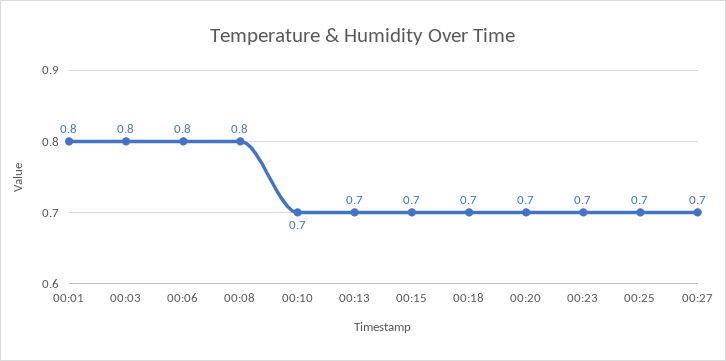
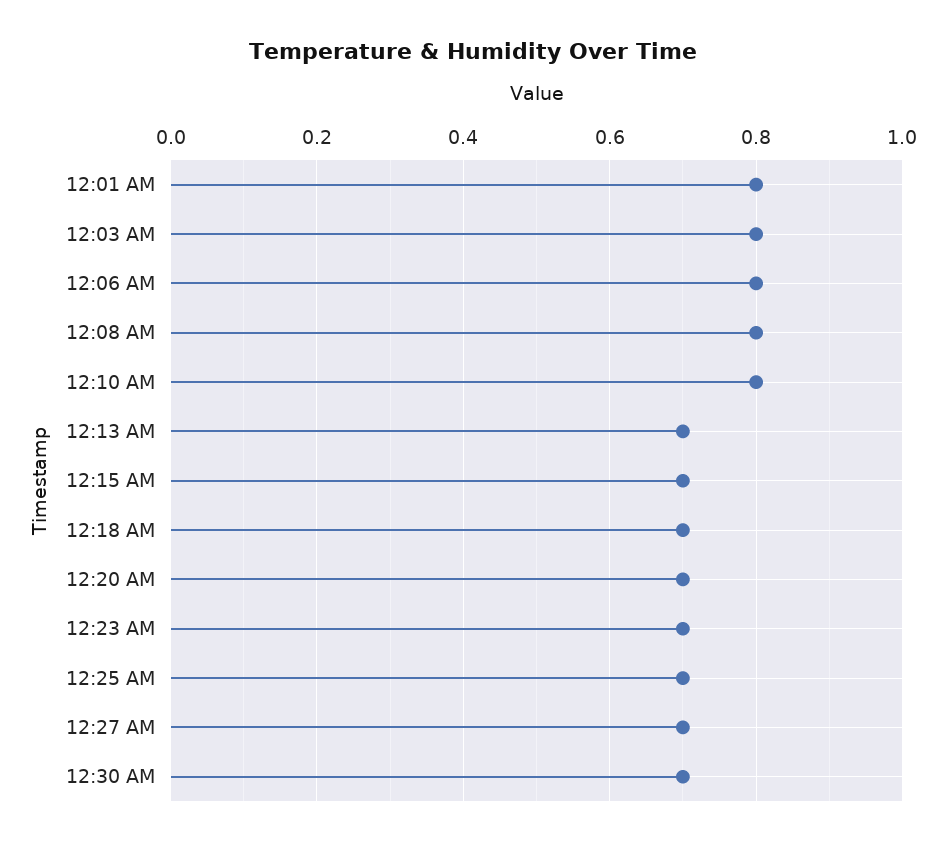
00:10: 0.7 -> 0.8
12:30 AM: none -> 0.7

